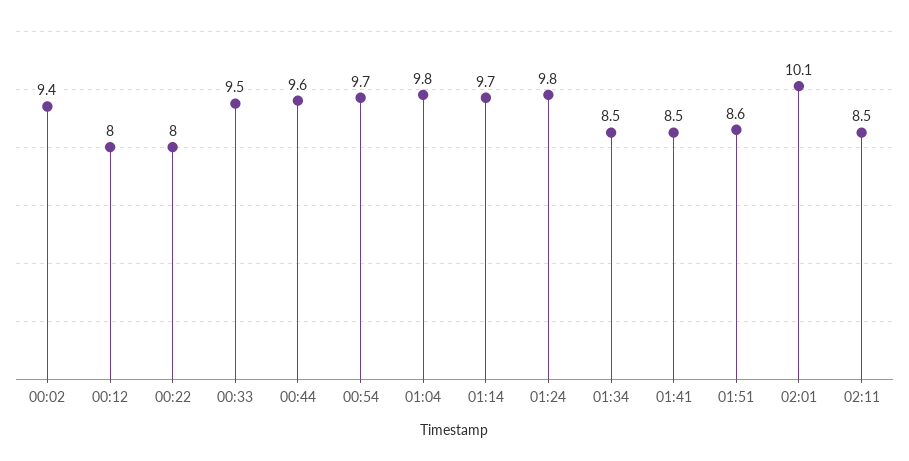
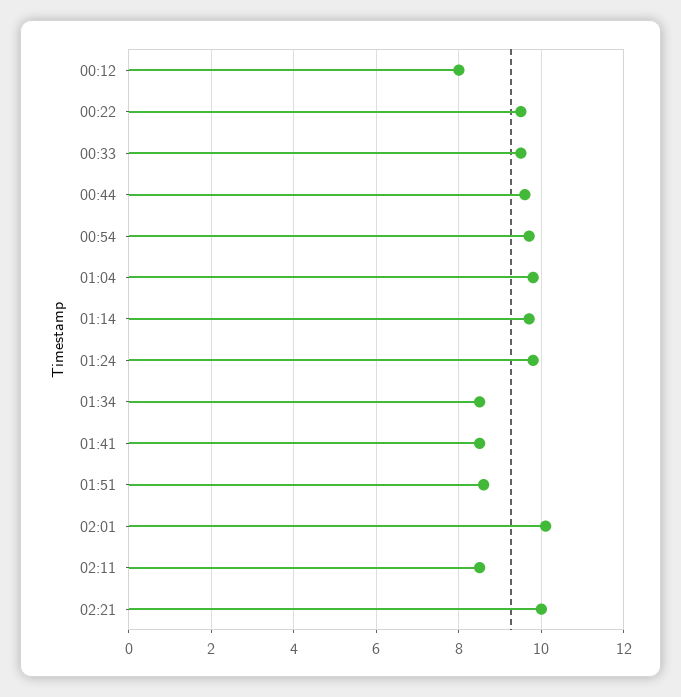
00:02: 9.4 -> none
00:22: 8 -> 9.5
02:21: none -> 10

